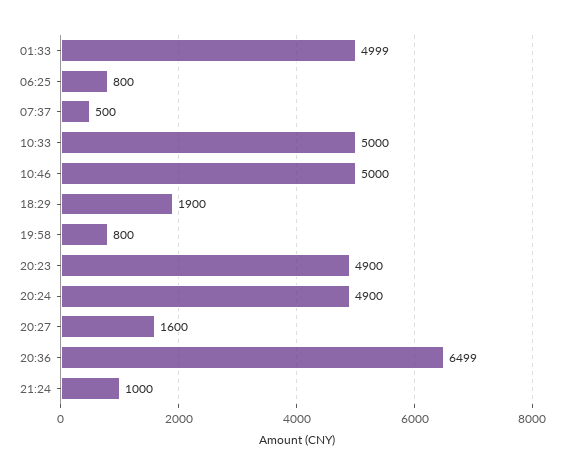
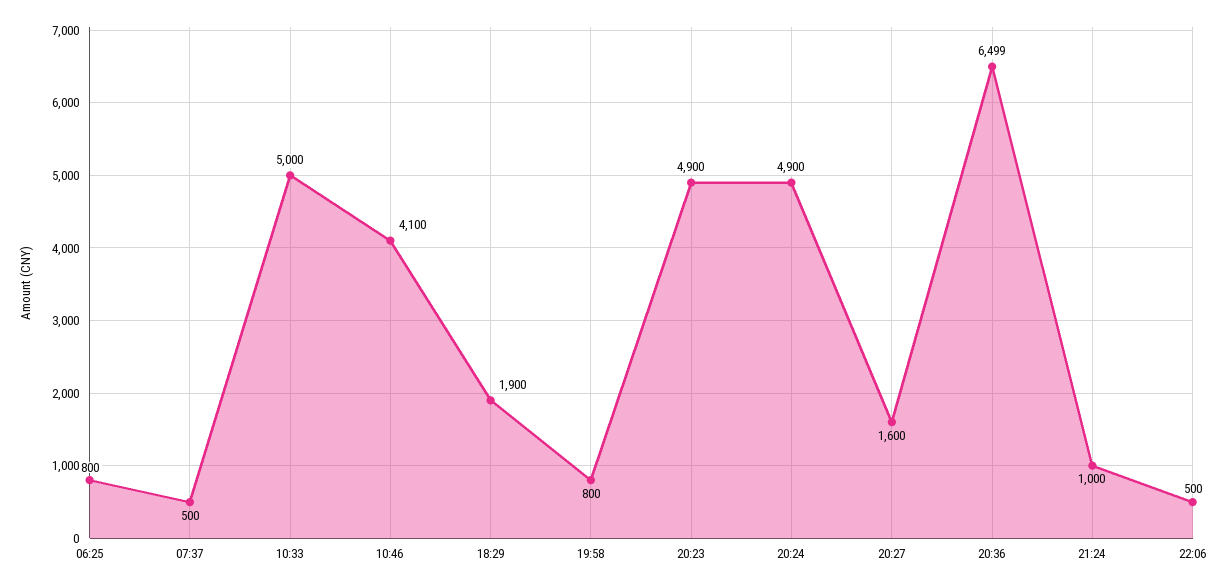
01:33: 4999 -> none
10:46: 5000 -> 4100
22:06: none -> 500

